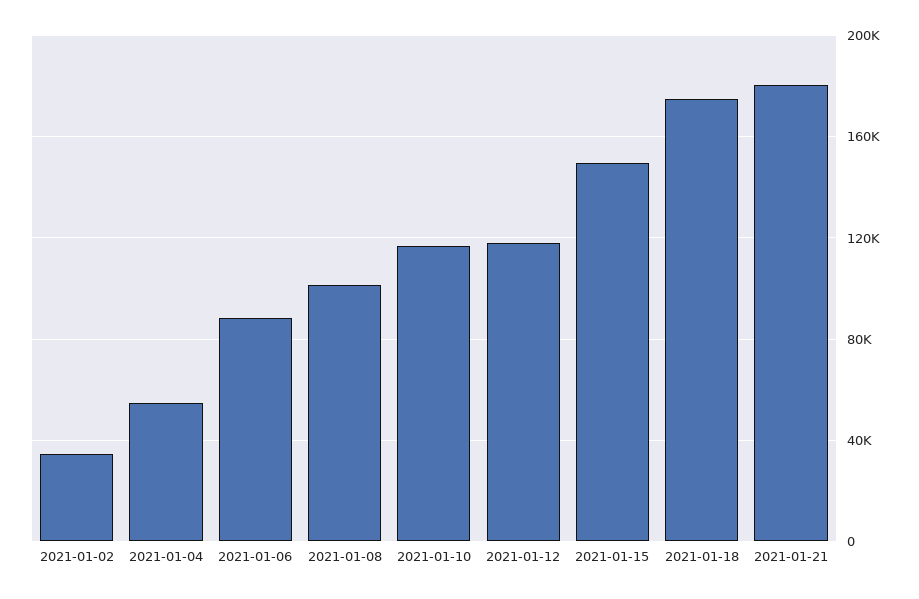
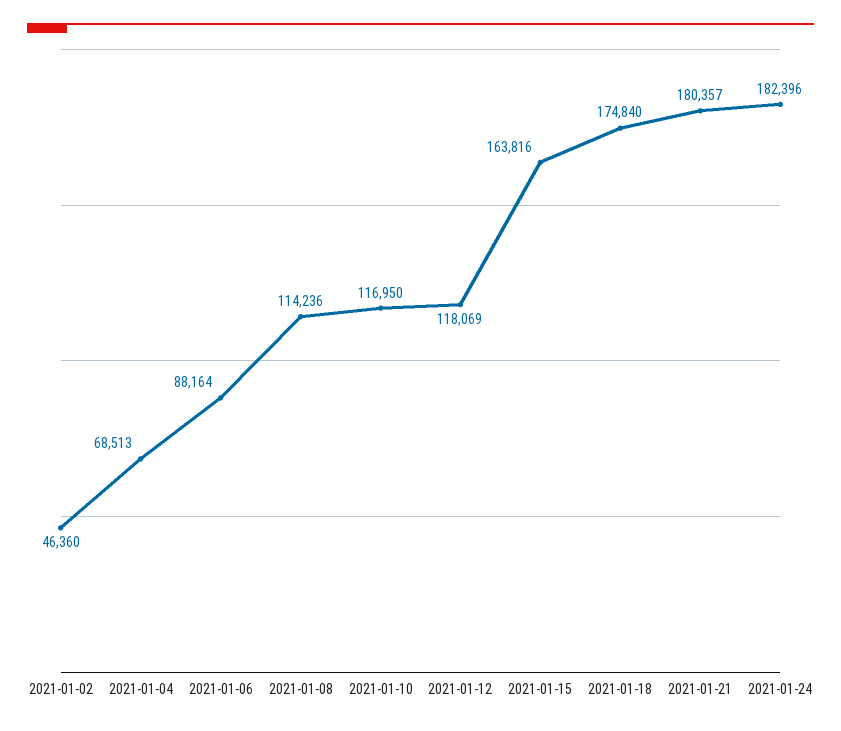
2021-01-02: 35000 -> 46360
2021-01-04: 55000 -> 68513
2021-01-08: 100000 -> 114236
2021-01-15: 150000 -> 163816
2021-01-24: none -> 182396

